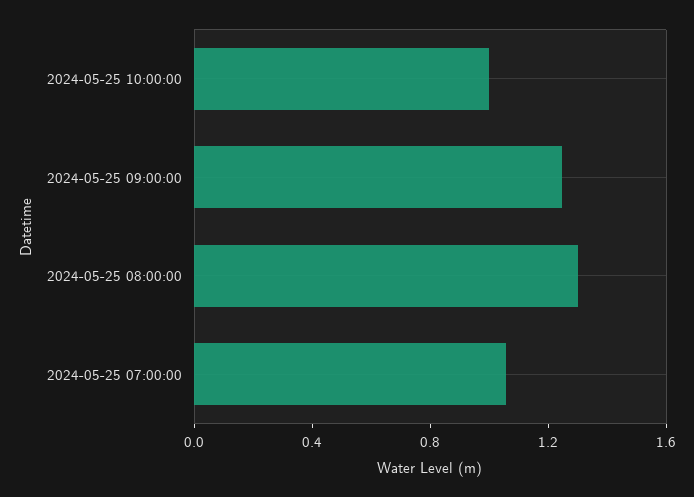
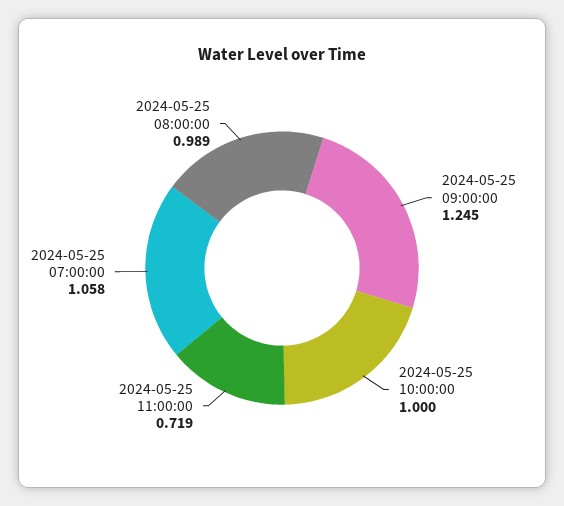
2024-05-25 08:00:00: 1.3 -> 0.989
2024-05-25 11:00:00: none -> 0.719

